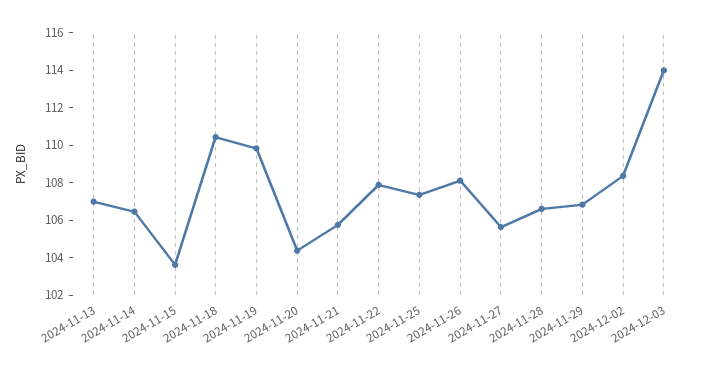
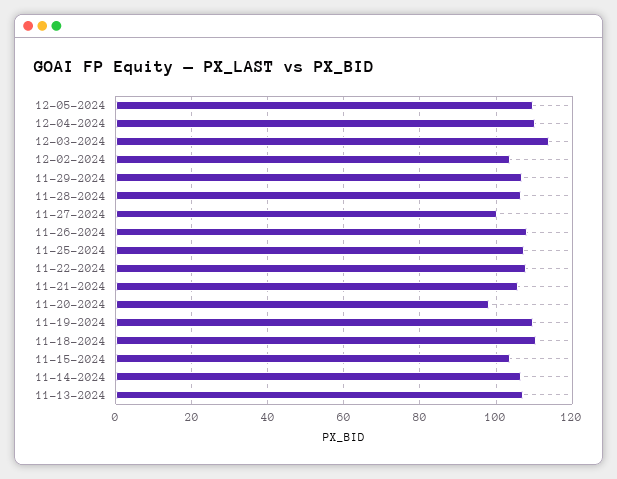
2024-11-20: 104.5 -> 98
2024-11-27: 105.5 -> 100
2024-12-02: 108.5 -> 104
12-05-2024: none -> 110
12-04-2024: none -> 110

